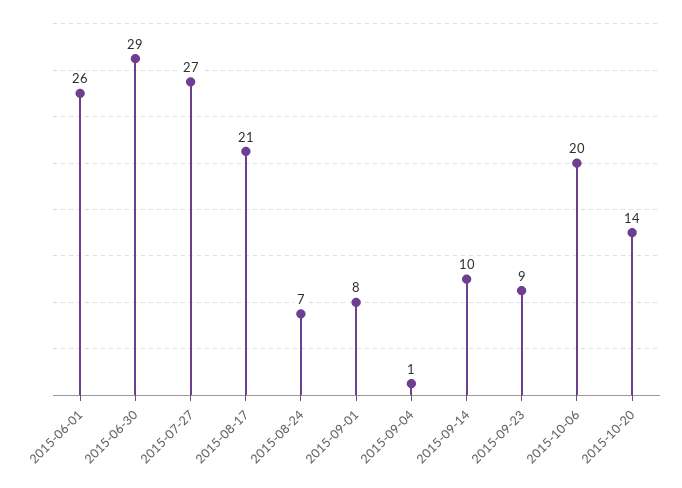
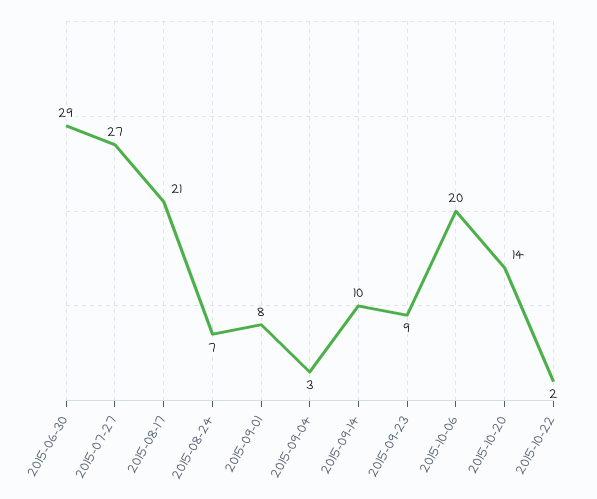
2015-06-01: 26 -> none
2015-09-04: 1 -> 3
2015-10-22: none -> 2

